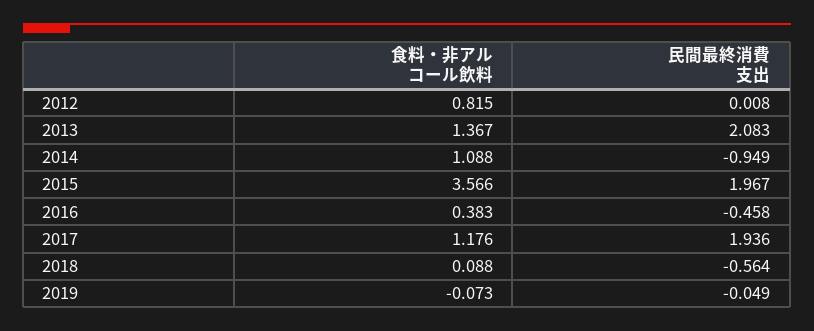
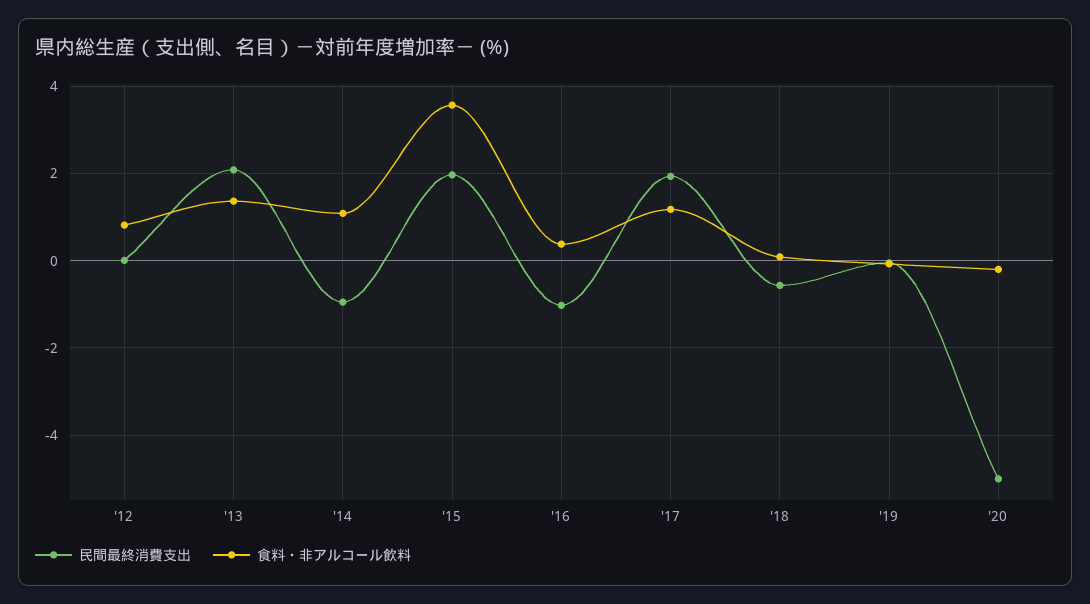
民間最終消費支出, 2016: -0.458 -> -1
民間最終消費支出, '20: none -> -5
食料・非アルコール飲料, '20: none -> -0.2

